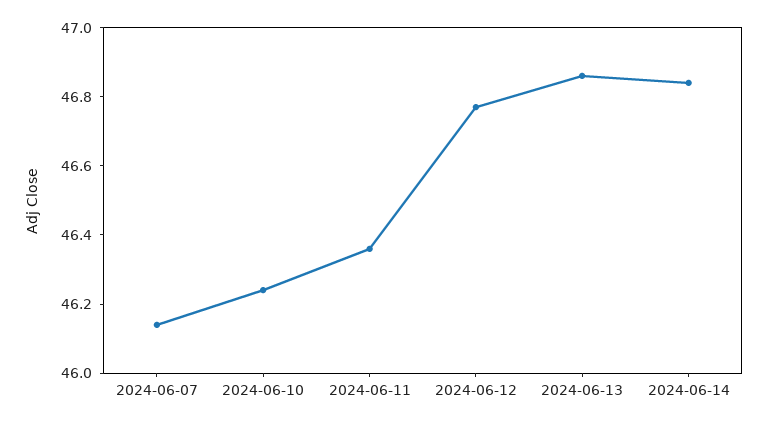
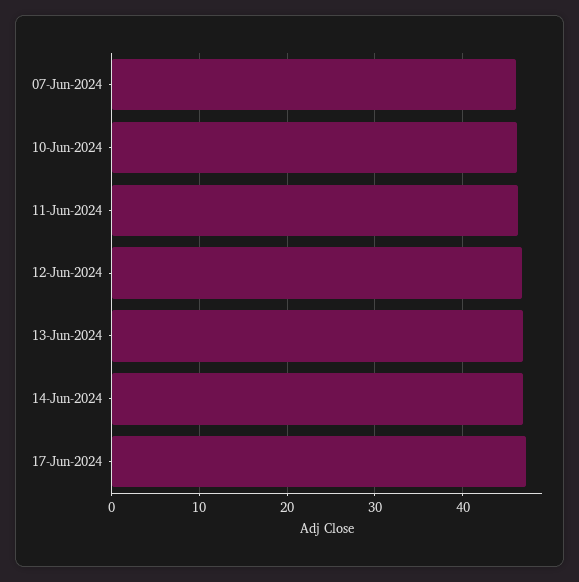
17-Jun-2024: none -> 47

